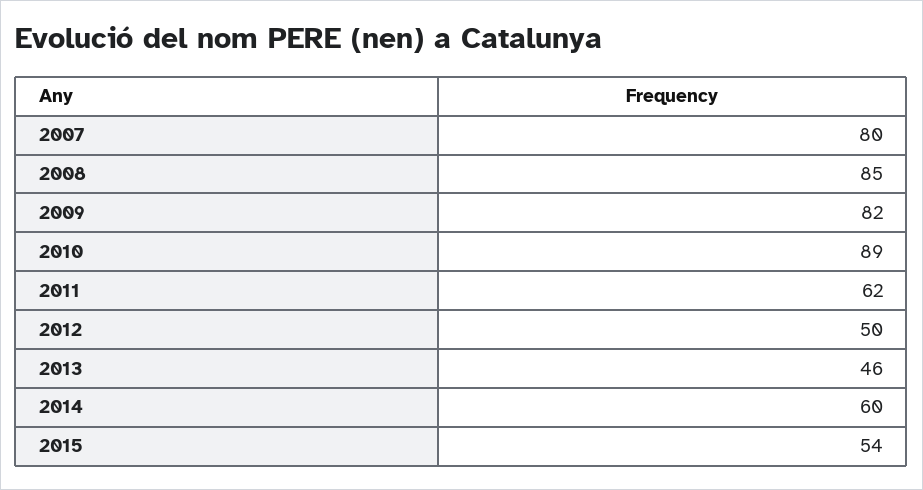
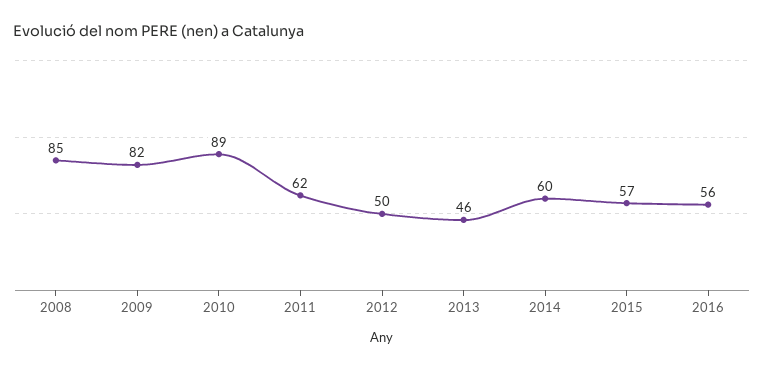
2007: 80 -> none
2015: 54 -> 57
2016: none -> 56

